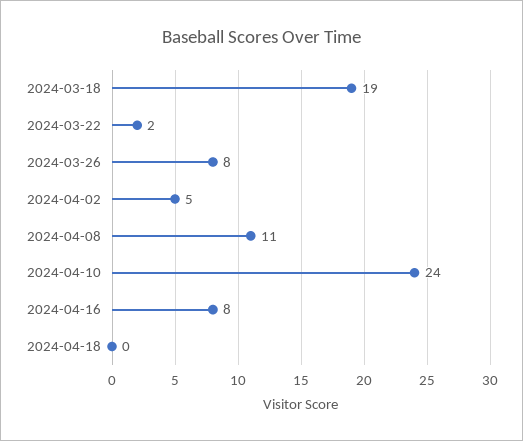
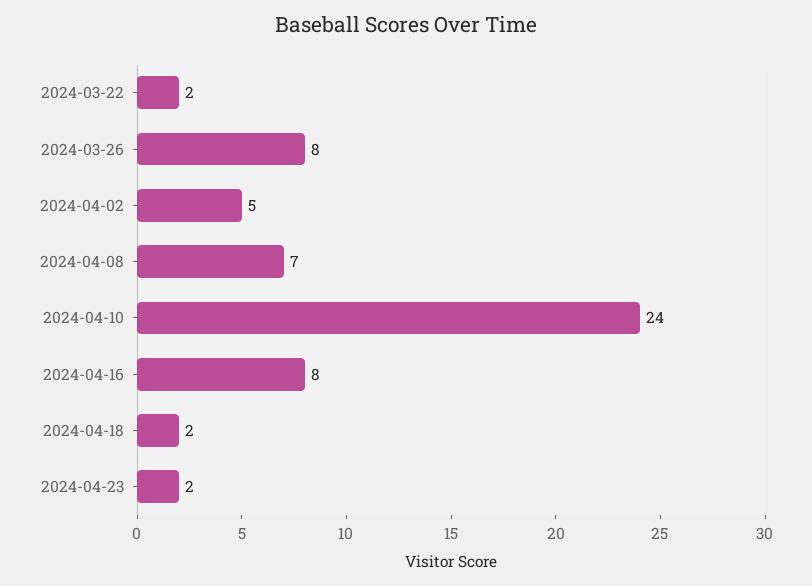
2024-03-18: 19 -> none
2024-04-08: 11 -> 7
2024-04-18: 0 -> 2
2024-04-23: none -> 2

